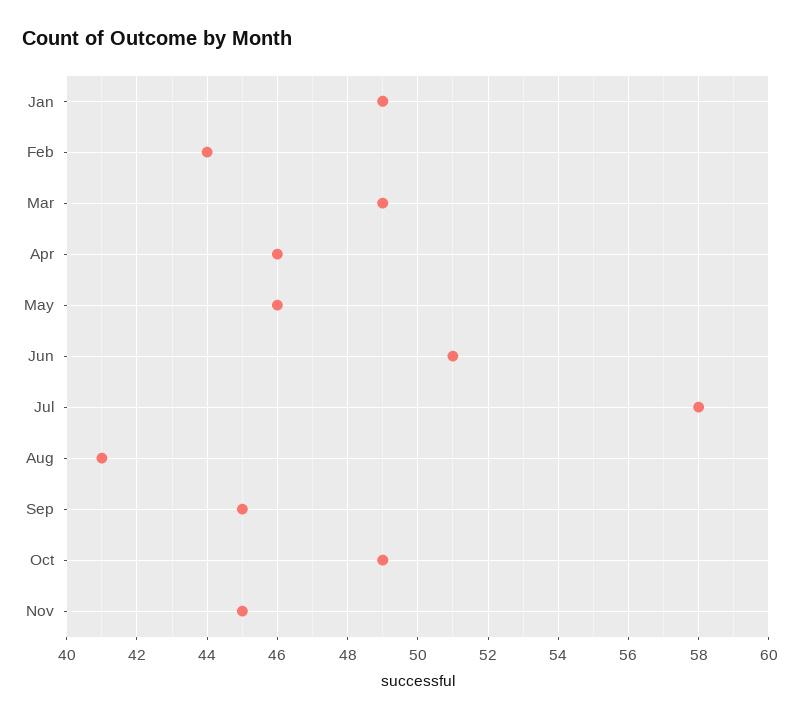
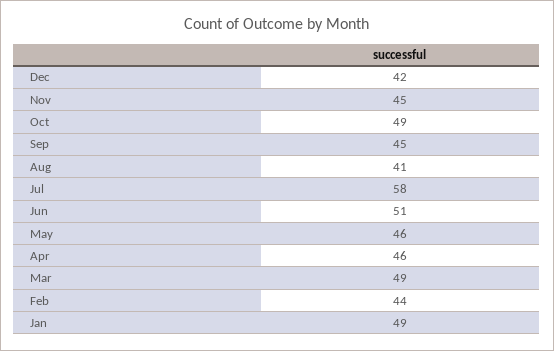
Dec: none -> 42

